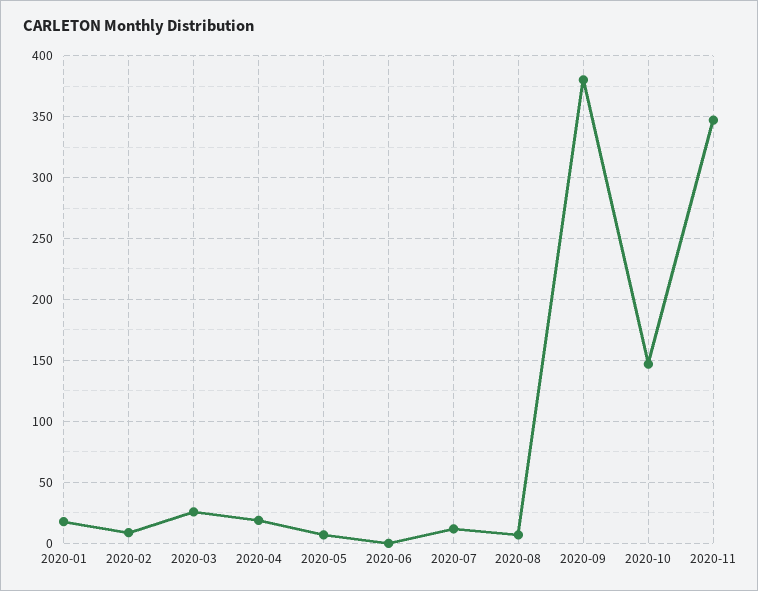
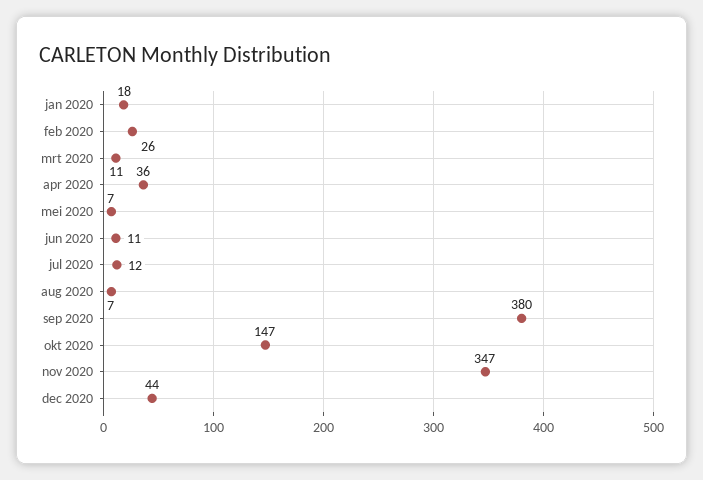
2020-02: 10 -> 26
2020-03: 25 -> 11
2020-04: 20 -> 36
2020-06: 0 -> 11
dec 2020: none -> 44

